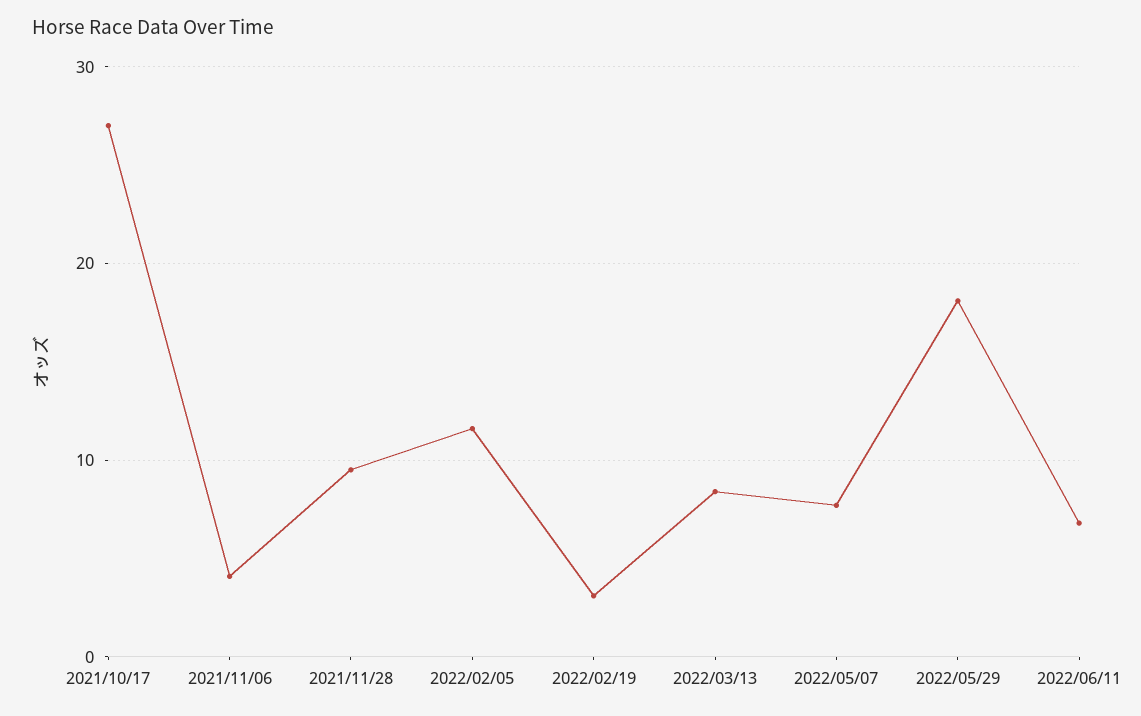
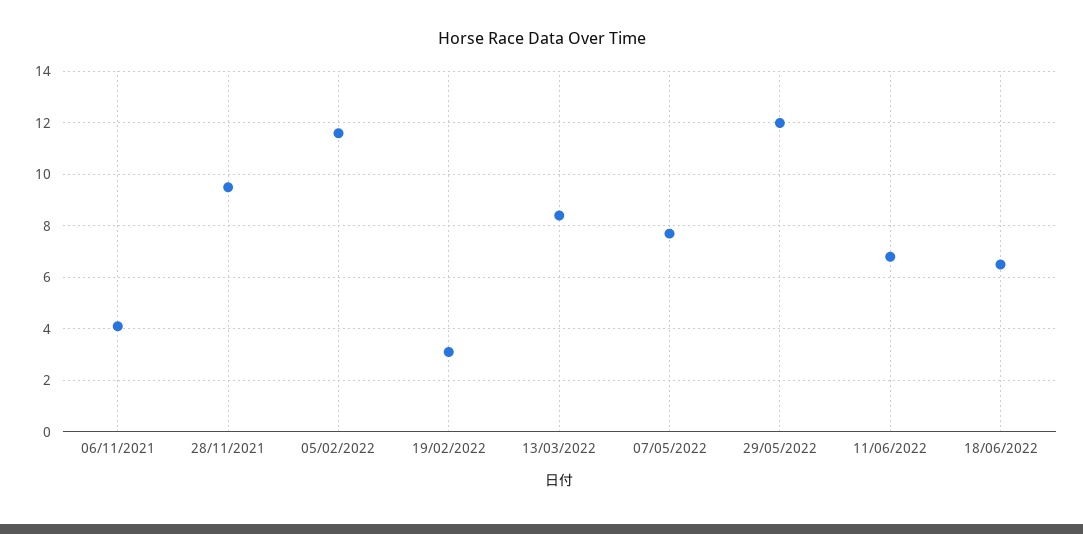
2021/10/17: 27 -> none
2022/05/29: 18 -> 12
18/06/2022: none -> 6.5

